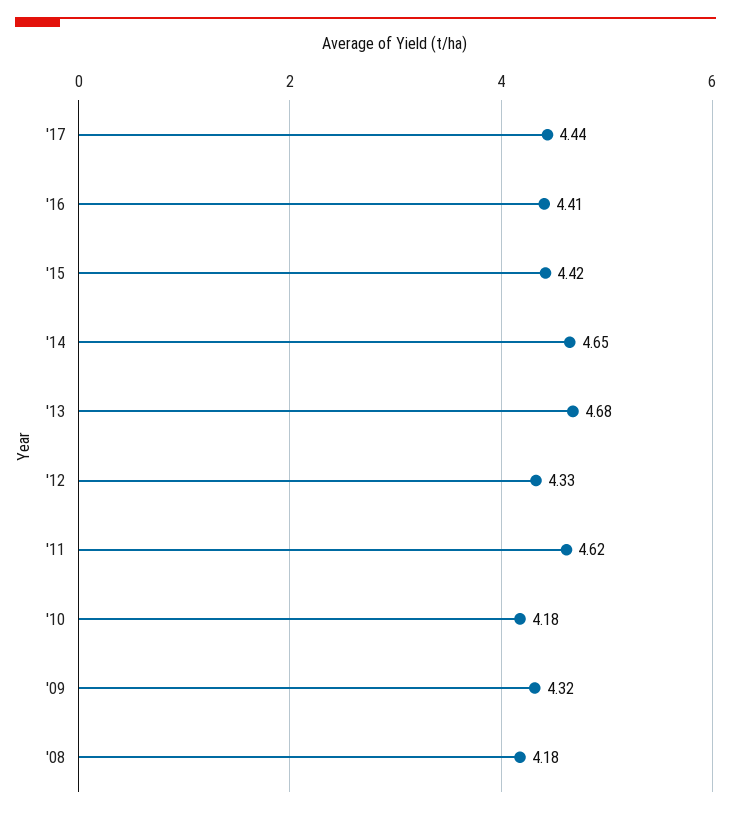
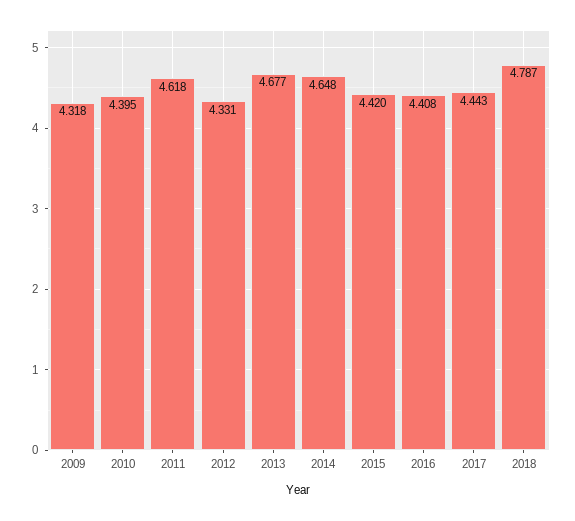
'10: 4.18 -> 4.395
'08: 4.18 -> none
2018: none -> 4.787

